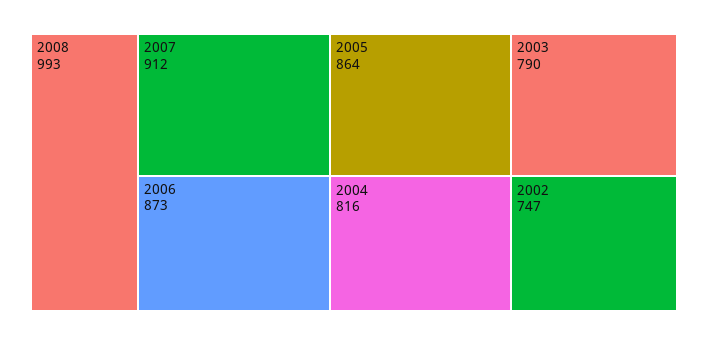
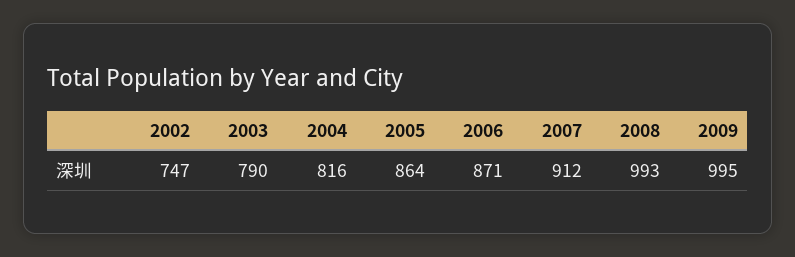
2006: 873 -> 871
2009: none -> 995

